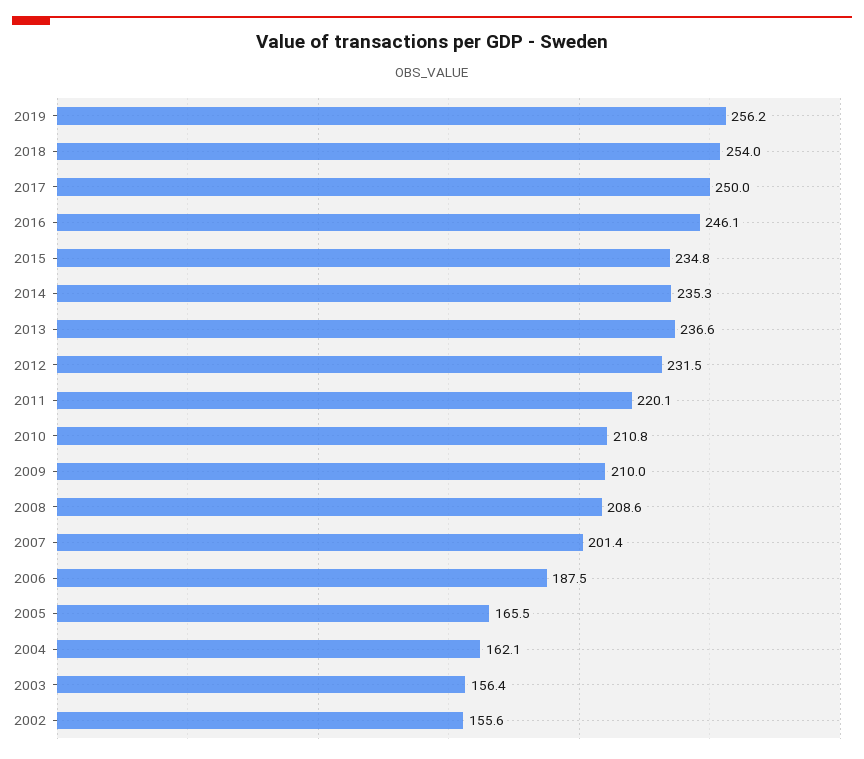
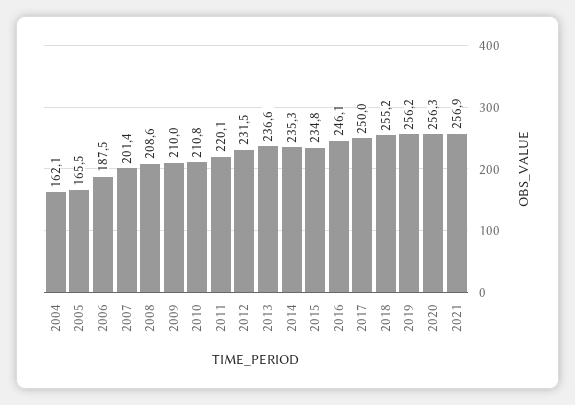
2018: 254 -> 255.2
2003: 156.4 -> none
2002: 155.6 -> none
2020: none -> 256.3
2021: none -> 256.9

